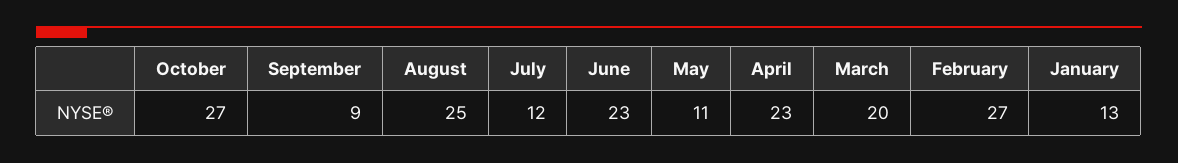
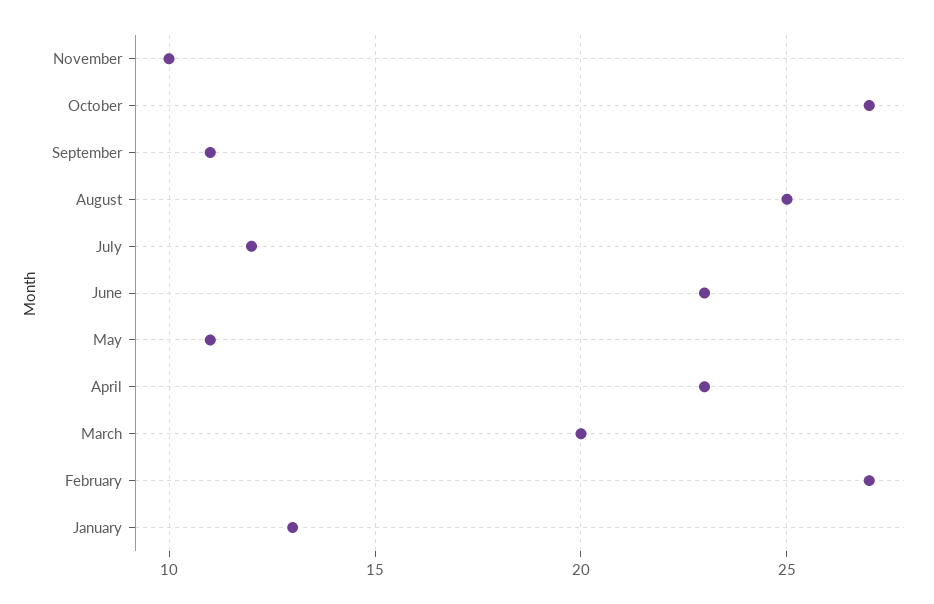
September: 9 -> 11
November: none -> 10

